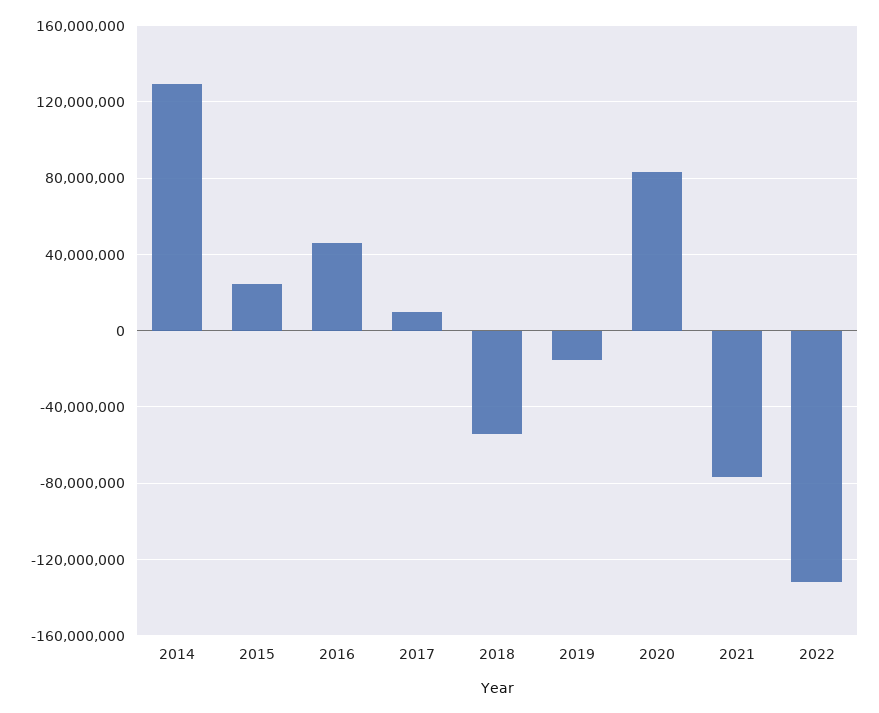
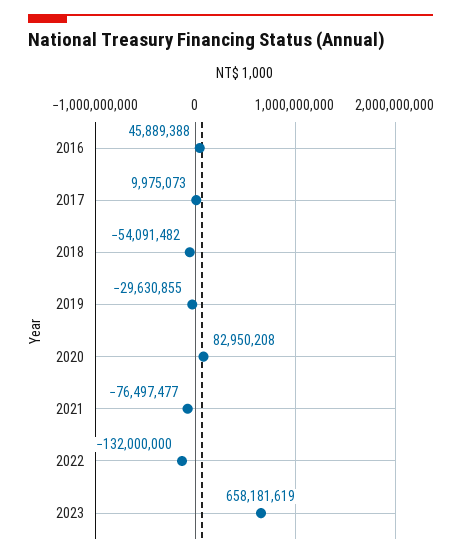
2014: 130000000 -> none
2015: 25000000 -> none
2019: -15000000 -> -29630855
2023: none -> 658181619

